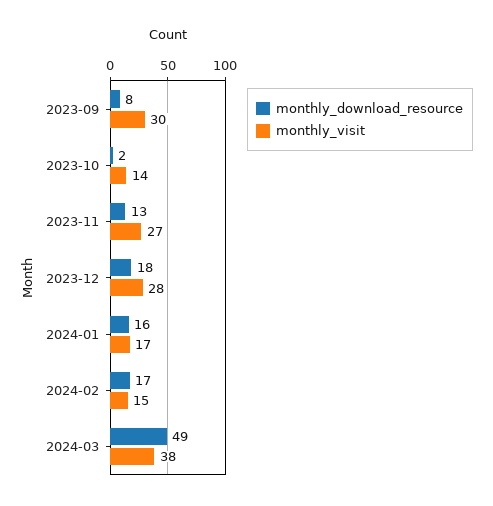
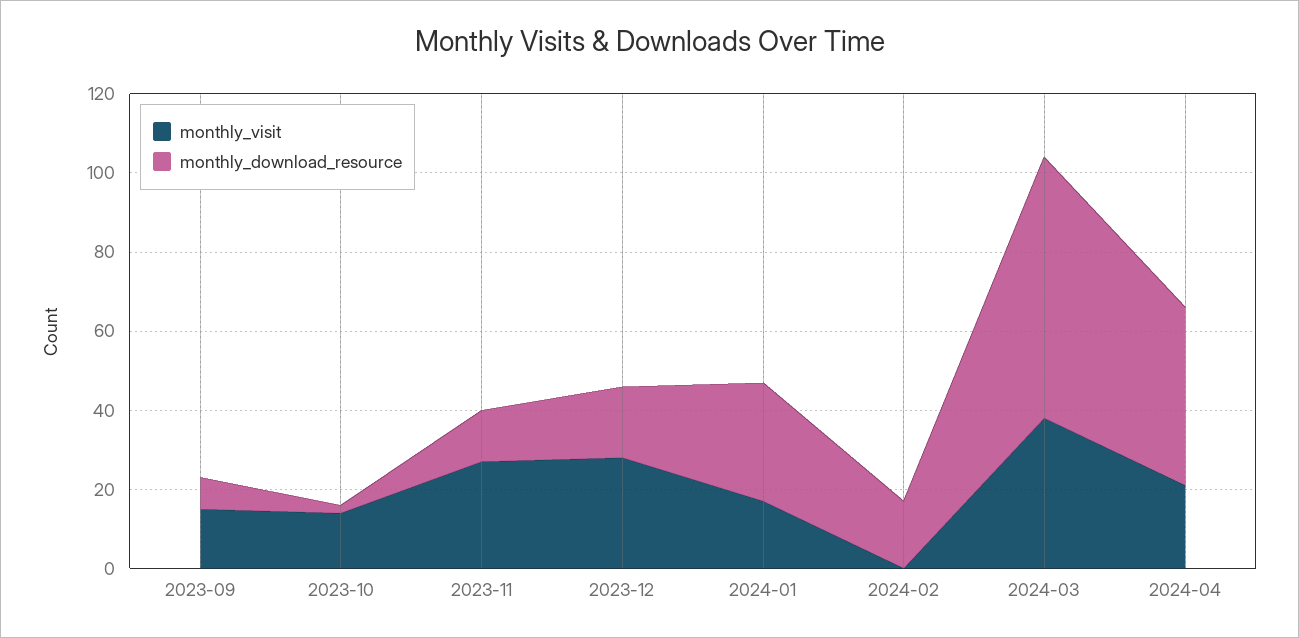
monthly_visit, 2023-09: 30 -> 15
monthly_download_resource, 2024-01: 16 -> 30
monthly_visit, 2024-02: 15 -> 0
monthly_download_resource, 2024-03: 49 -> 65
monthly_visit, 2024-04: none -> 20
monthly_download_resource, 2024-04: none -> 45

